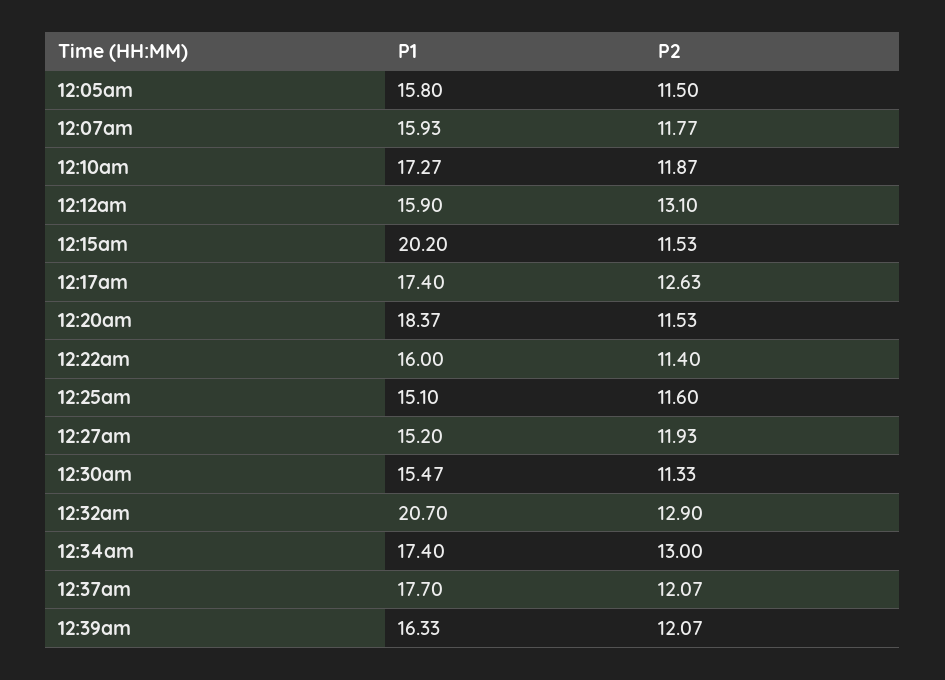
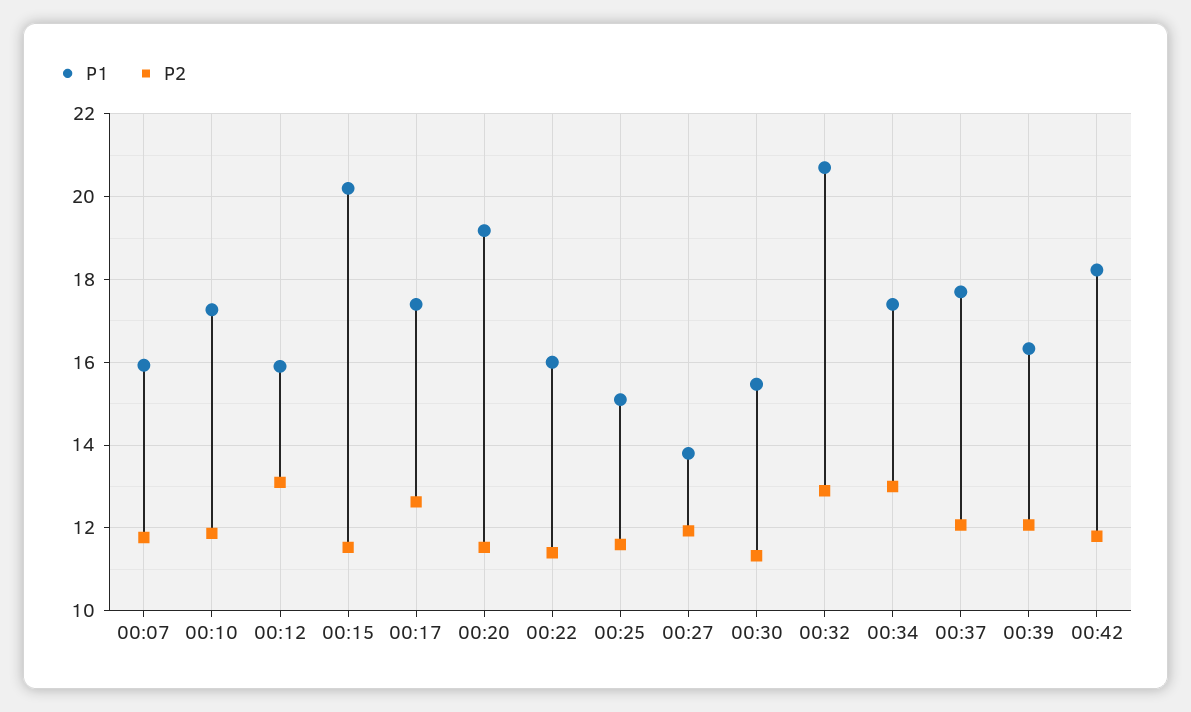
P1, 12:05am: 15.8 -> none
P2, 12:05am: 11.5 -> none
P1, 12:20am: 18.37 -> 19.2
P1, 12:27am: 15.2 -> 13.8
P1, 00:42: none -> 18.2
P2, 00:42: none -> 11.8

